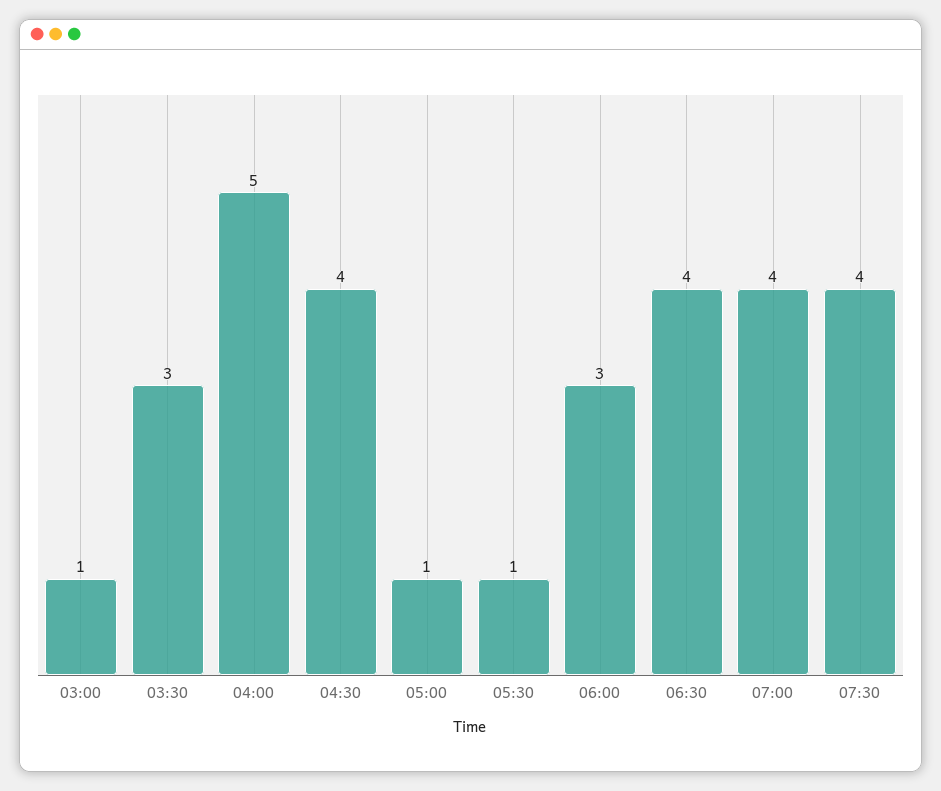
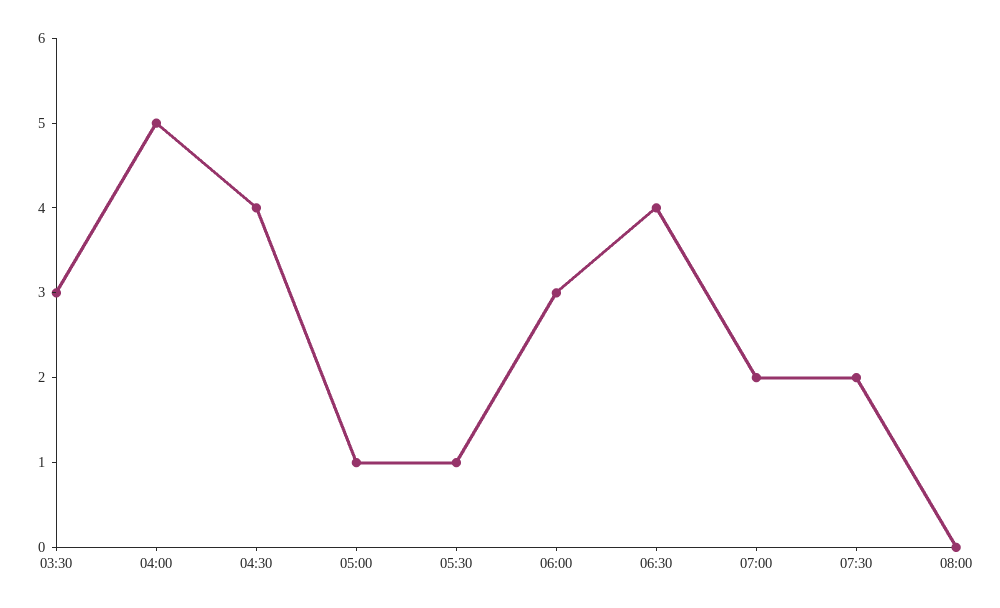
03:00: 1 -> none
07:00: 4 -> 2
07:30: 4 -> 2
08:00: none -> 0

